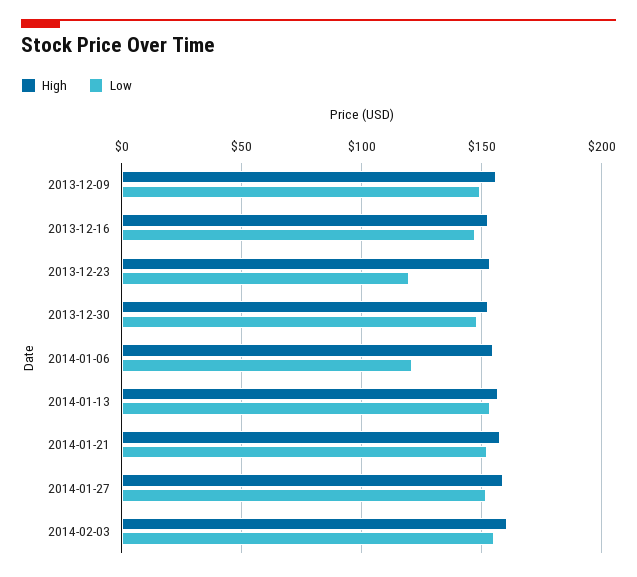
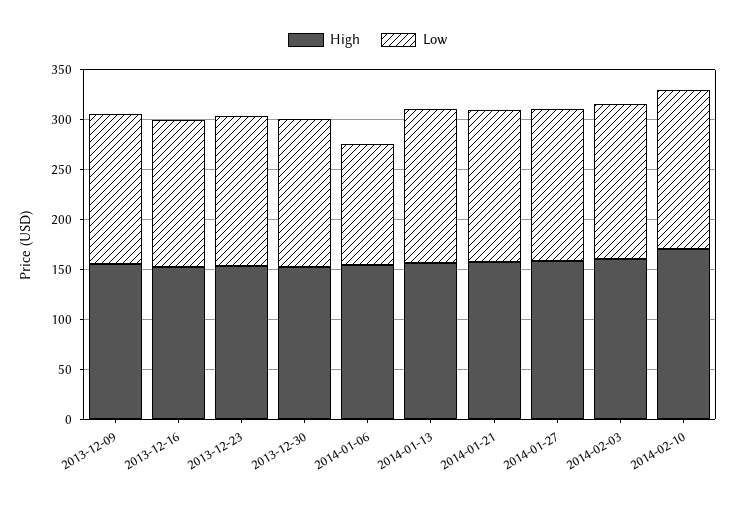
Low, 2013-12-23: 120 -> 150
High, 2014-02-10: none -> 170
Low, 2014-02-10: none -> 160

